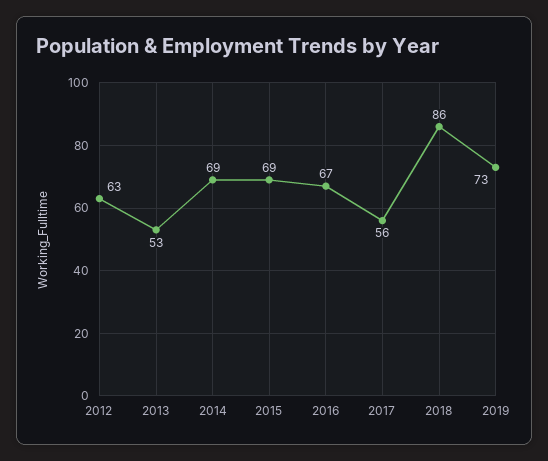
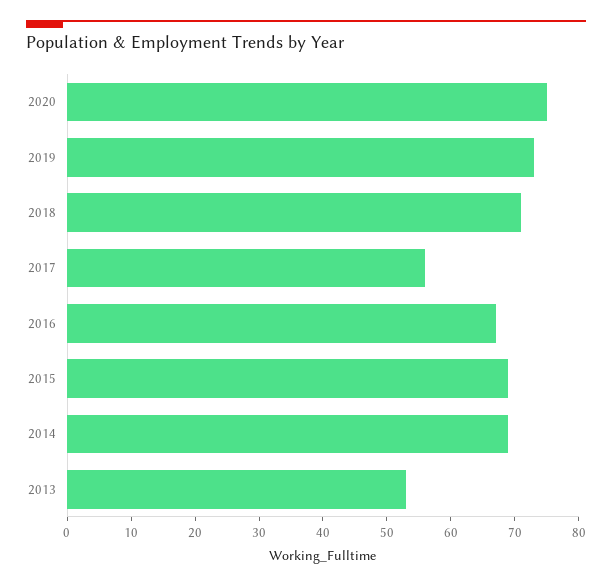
2012: 63 -> none
2018: 86 -> 70
2020: none -> 75

